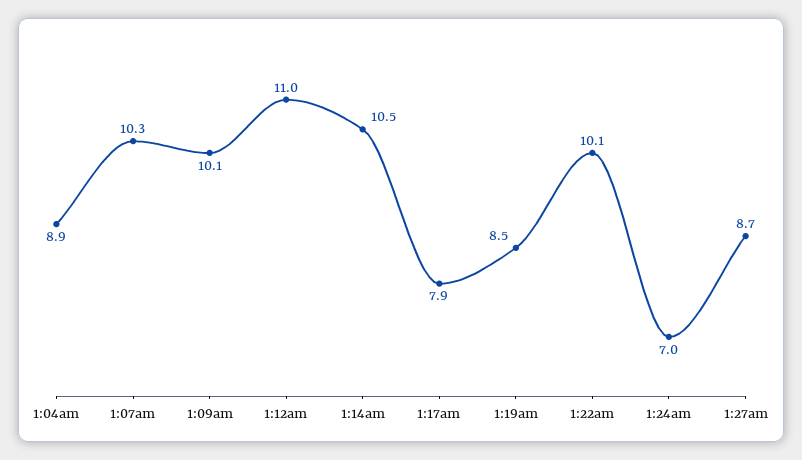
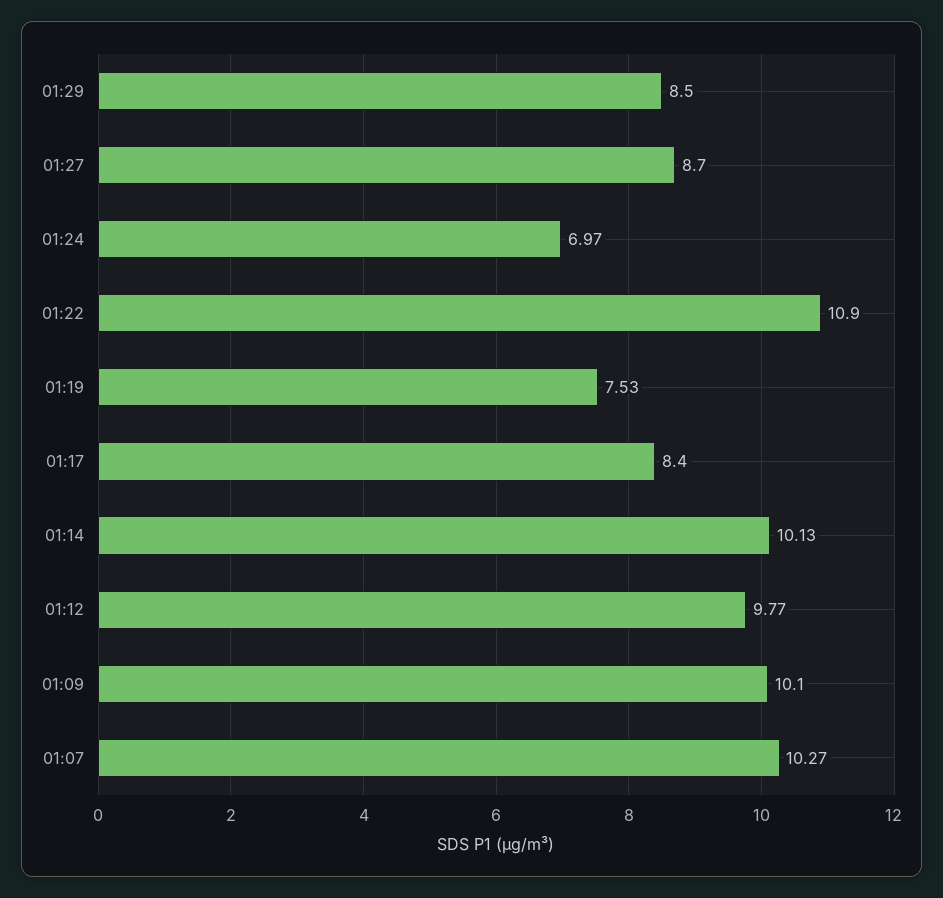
1:04am: 8.9 -> none
1:12am: 11 -> 9.77
1:14am: 10.5 -> 10.13
1:17am: 7.9 -> 8.4
1:19am: 8.5 -> 7.53
1:22am: 10.1 -> 10.9
01:29: none -> 8.5

